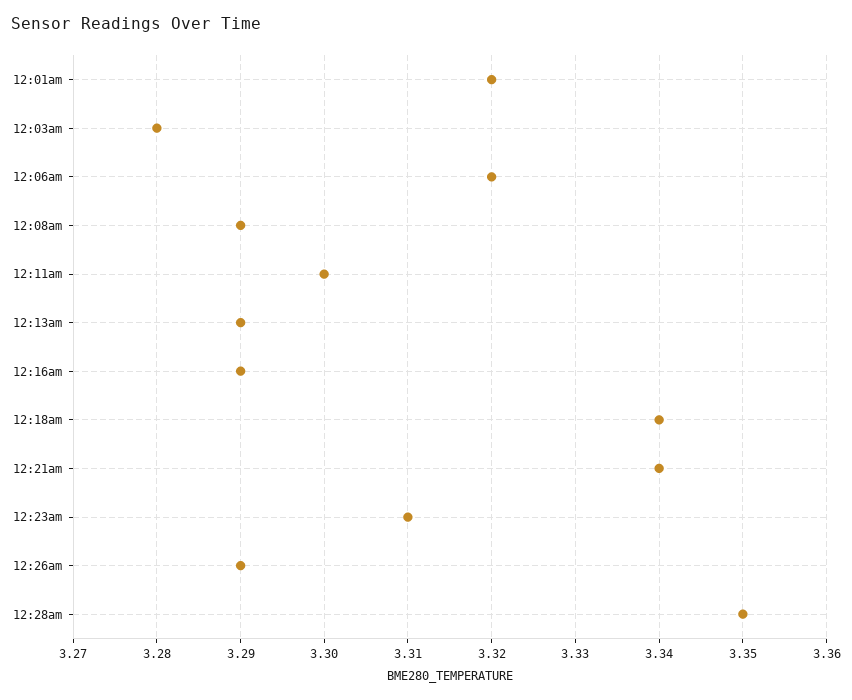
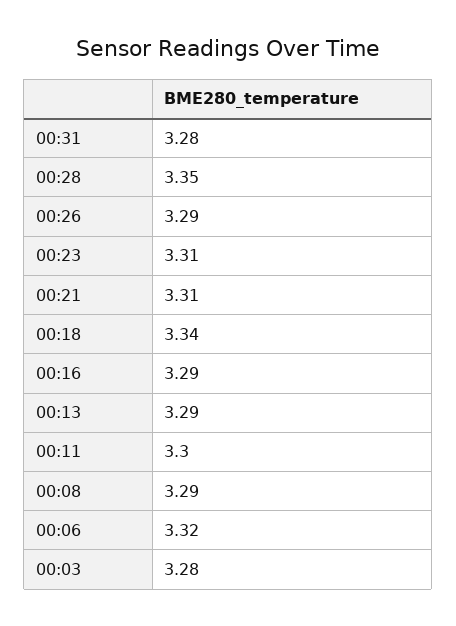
12:01am: 3.32 -> none
12:21am: 3.34 -> 3.31
00:31: none -> 3.28

